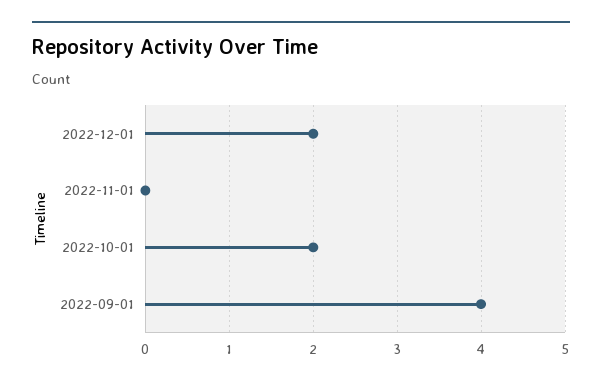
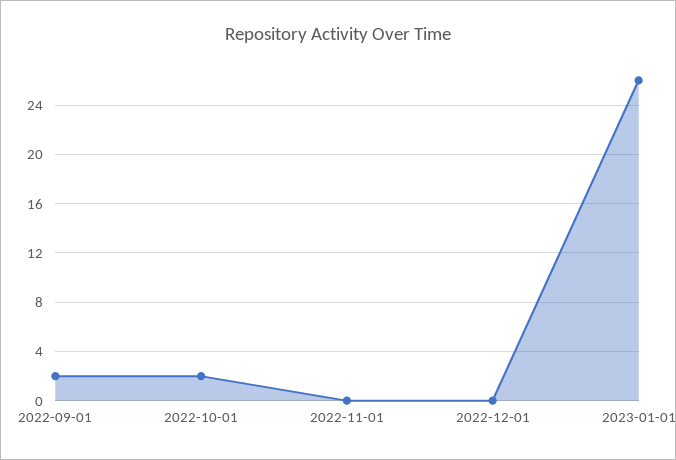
2022-12-01: 2 -> 0
2022-09-01: 4 -> 2
2023-01-01: none -> 26

